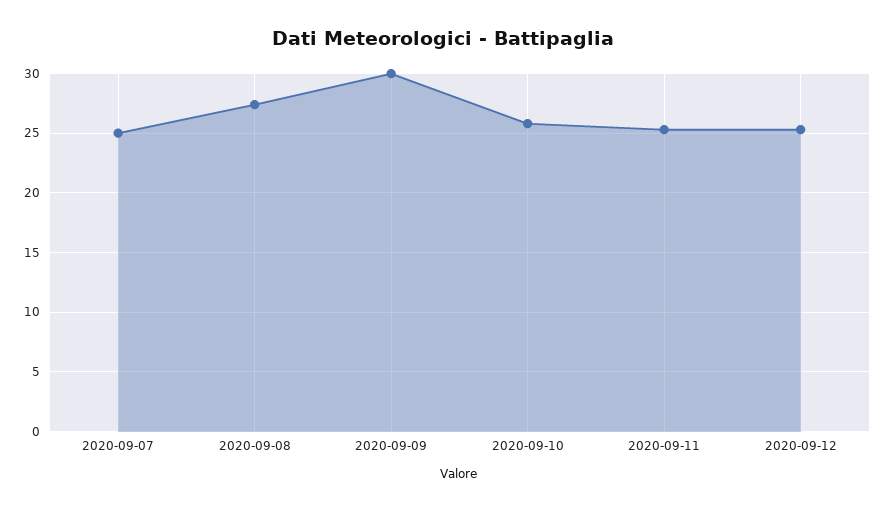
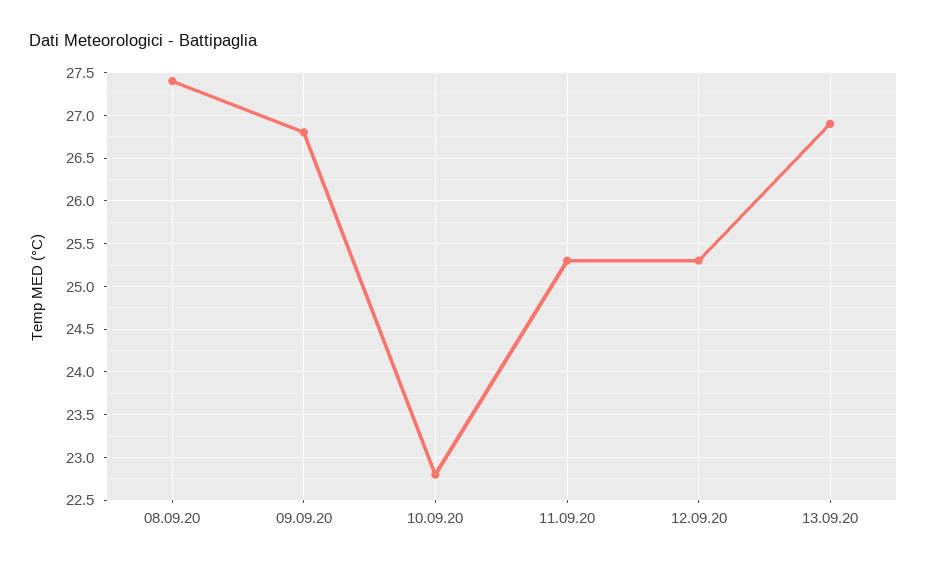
2020-09-07: 25 -> none
2020-09-09: 30 -> 26.8
2020-09-10: 26 -> 22.8
13.09.20: none -> 26.9

